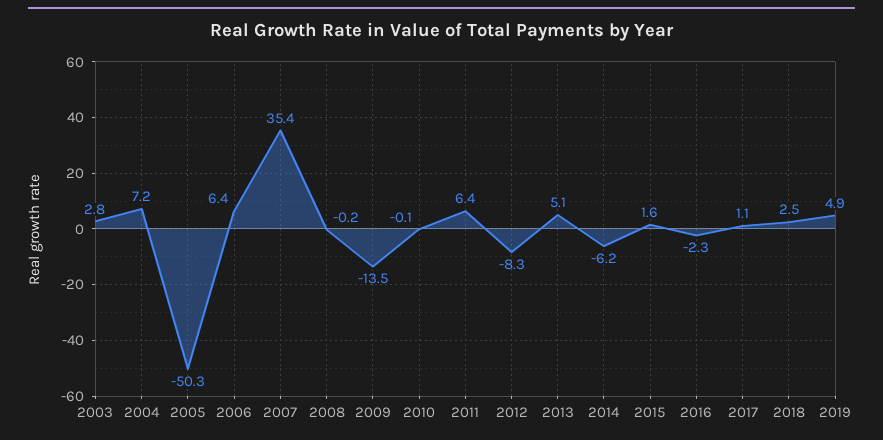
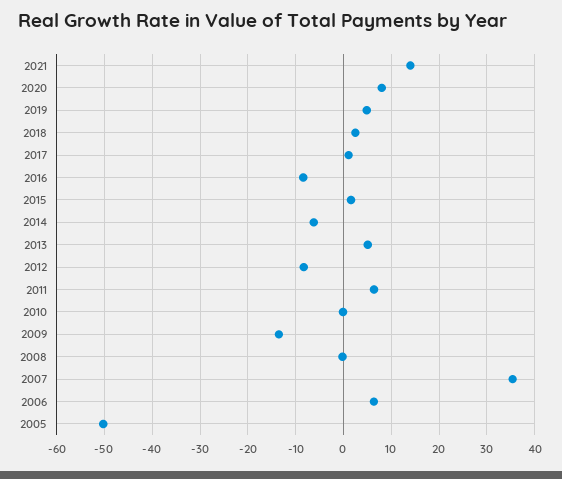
2003: 2.8 -> none
2004: 7.2 -> none
2016: -2.3 -> -8
2021: none -> 14
2020: none -> 8

